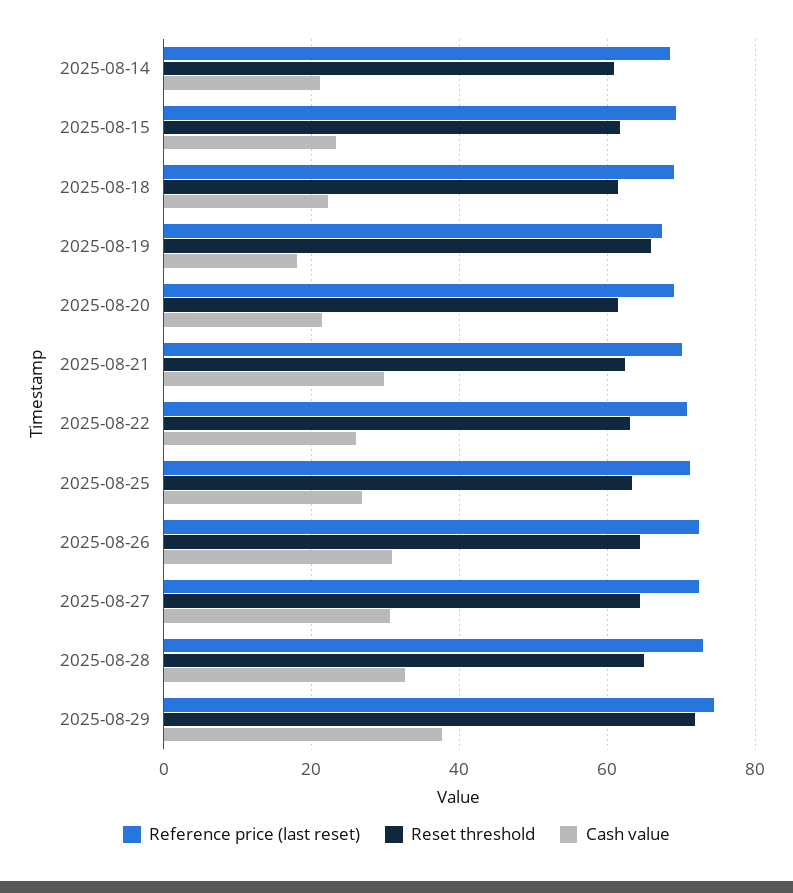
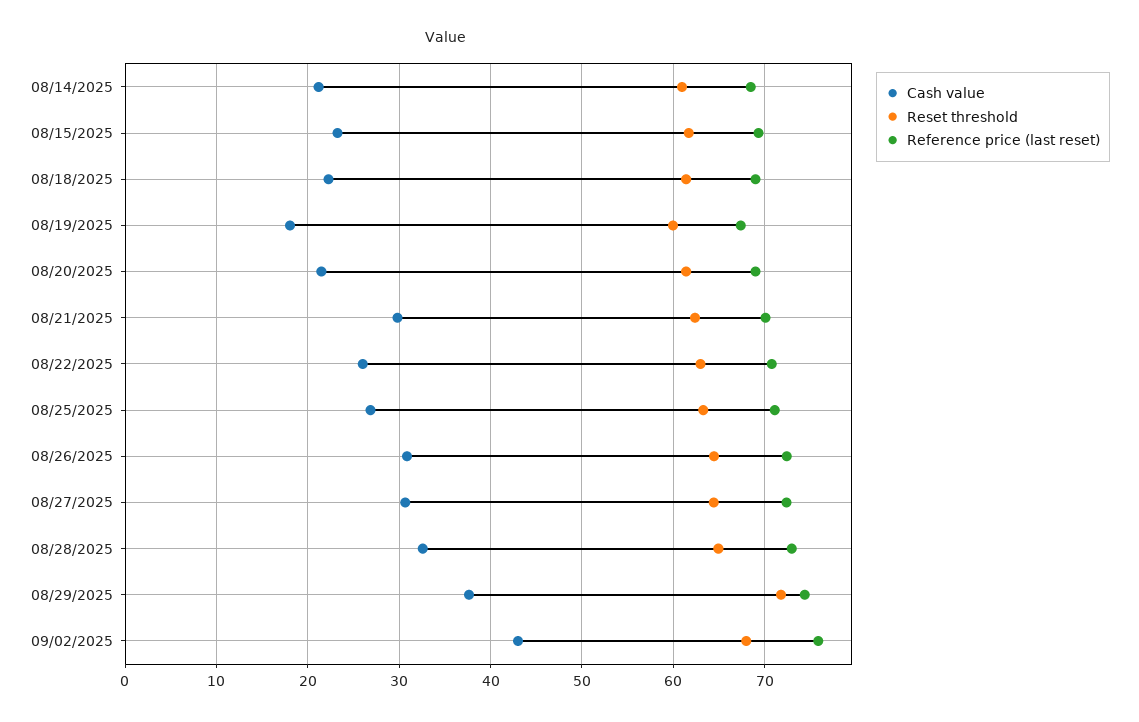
Reset threshold, 2025-08-19: 66 -> 60
Cash value, 09/02/2025: none -> 43
Reset threshold, 09/02/2025: none -> 68
Reference price (last reset), 09/02/2025: none -> 76

